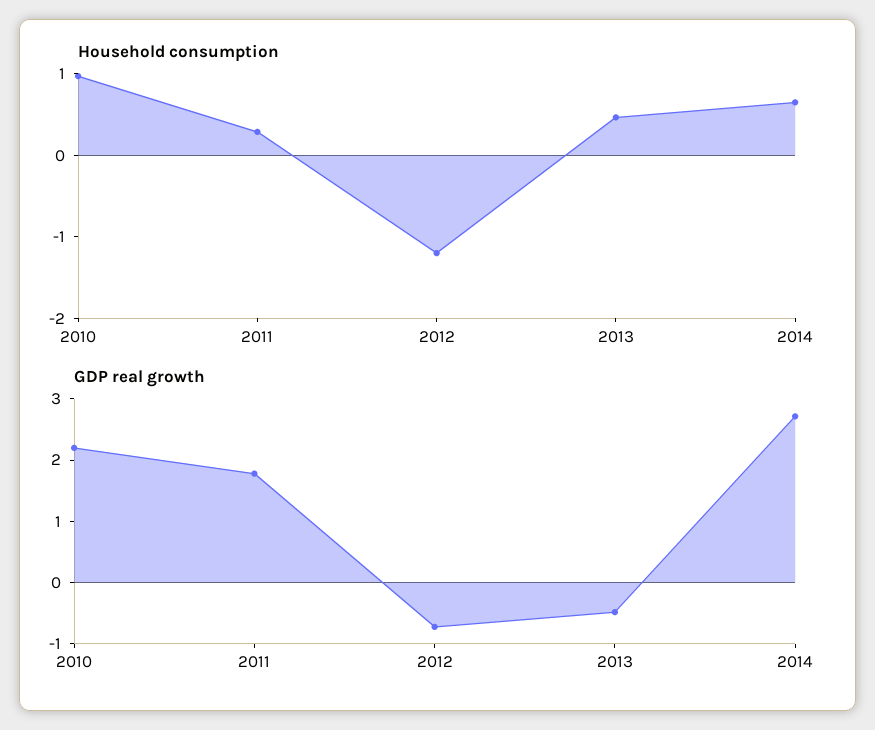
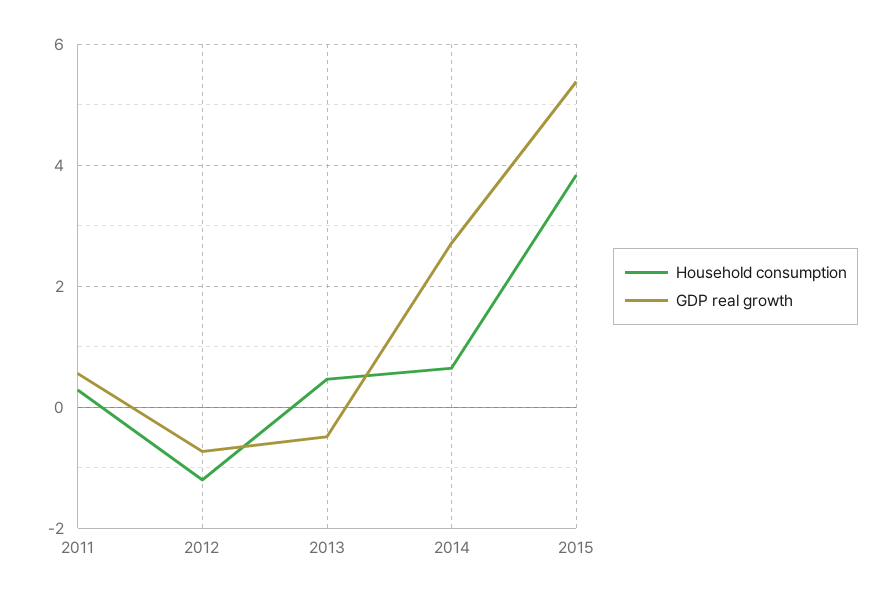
Household consumption, 2010: 1 -> none
GDP real growth, 2010: 2.2 -> none
GDP real growth, 2011: 1.8 -> 0.6
Household consumption, 2015: none -> 3.8
GDP real growth, 2015: none -> 5.4

